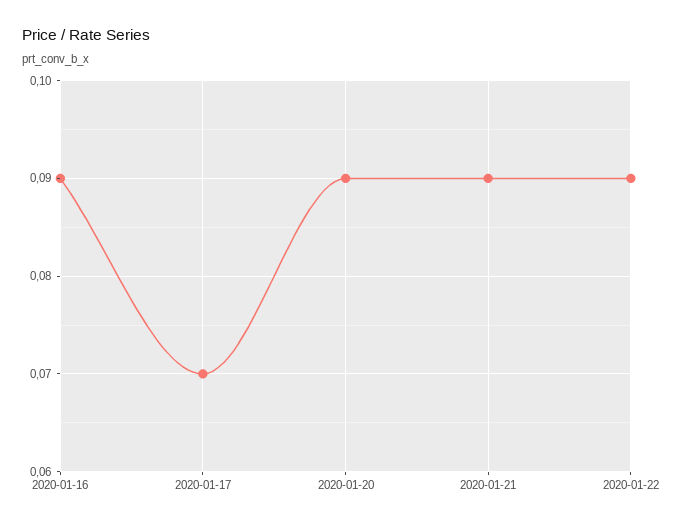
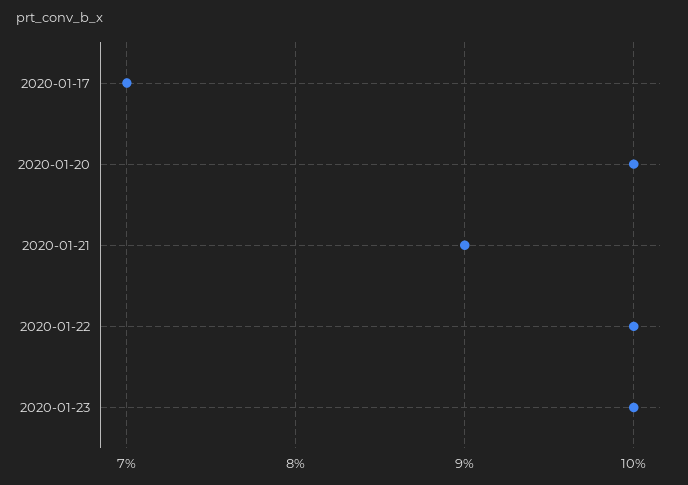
2020-01-16: 0.09 -> none
2020-01-20: 0.09 -> 0.1
2020-01-22: 0.09 -> 0.1
2020-01-23: none -> 0.1

